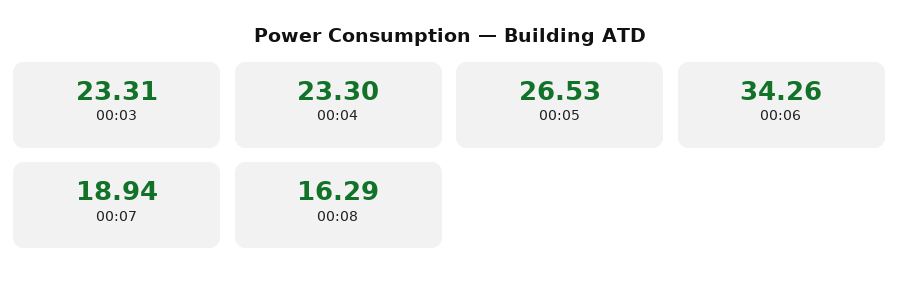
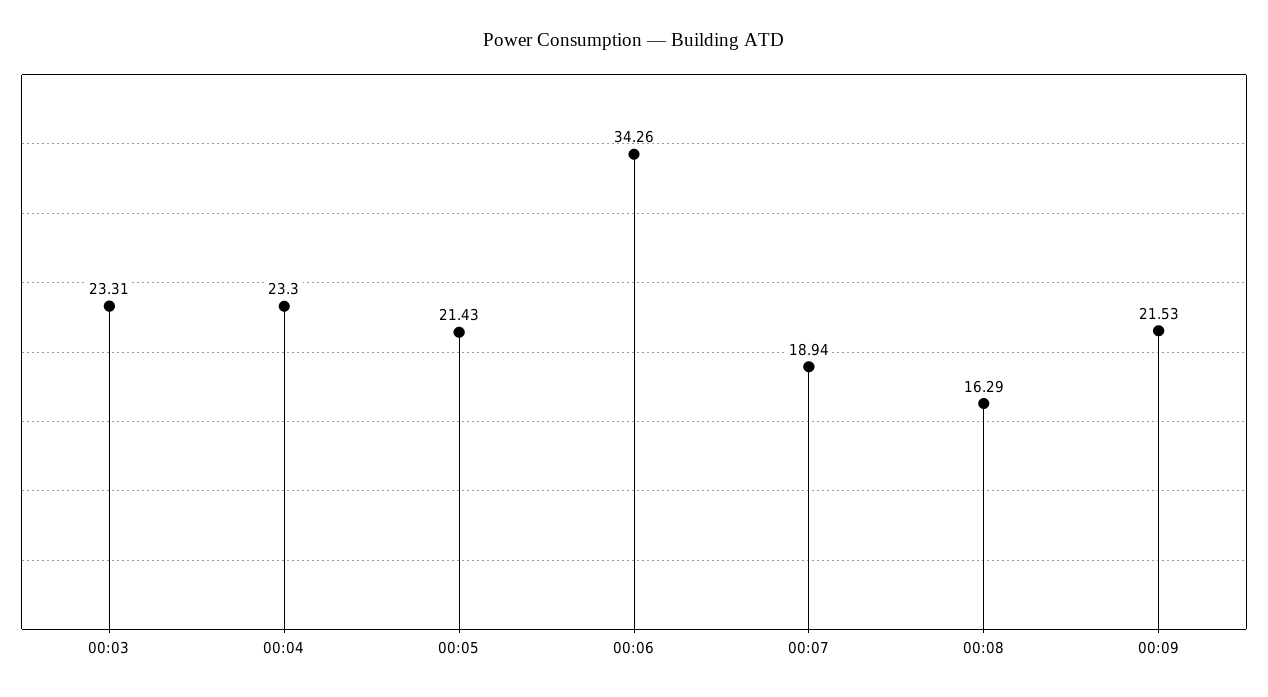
00:05: 26.53 -> 21.43
00:09: none -> 21.53

